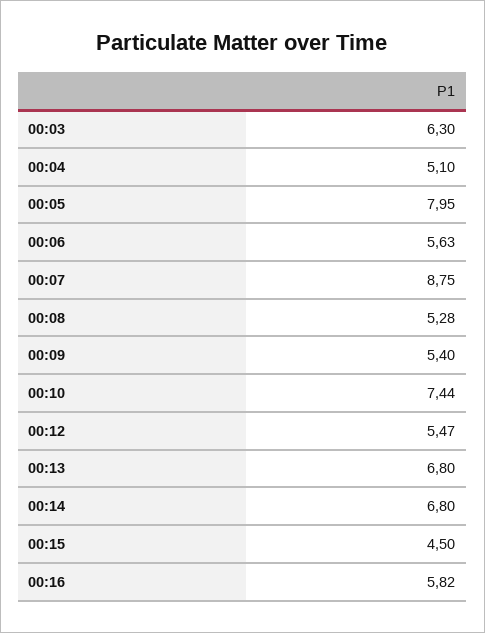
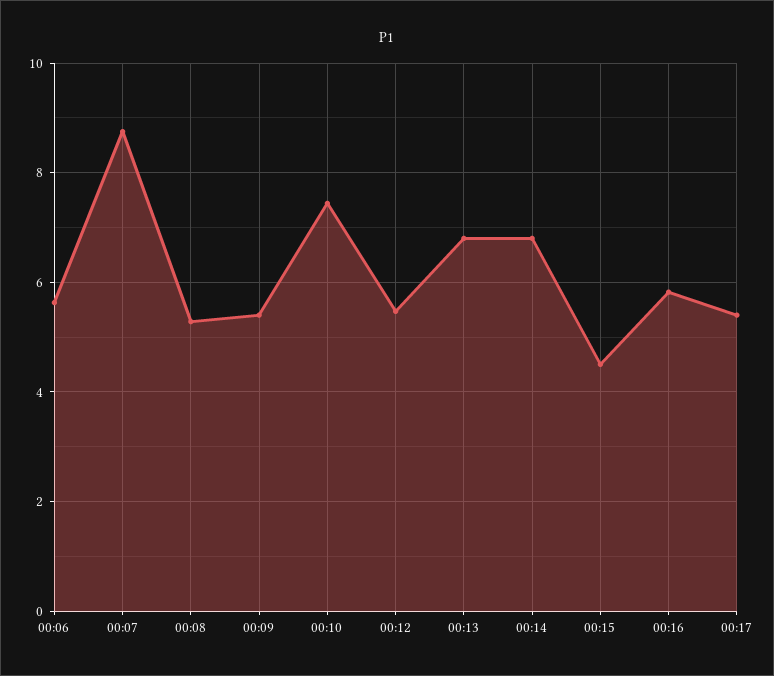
00:03: 6.3 -> none
00:04: 5.1 -> none
00:05: 7.95 -> none
00:17: none -> 5.4

